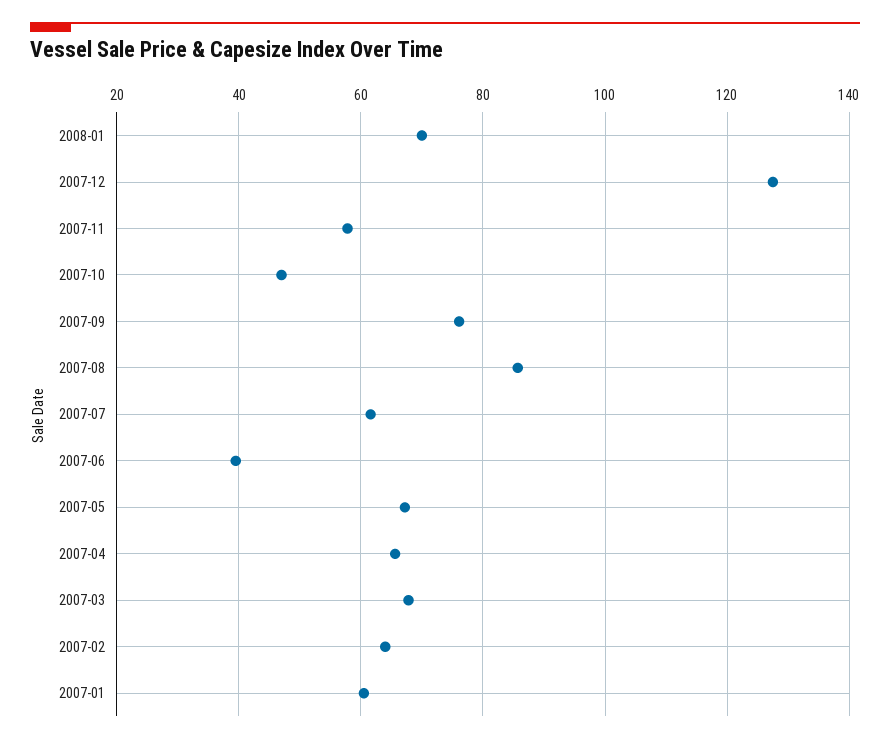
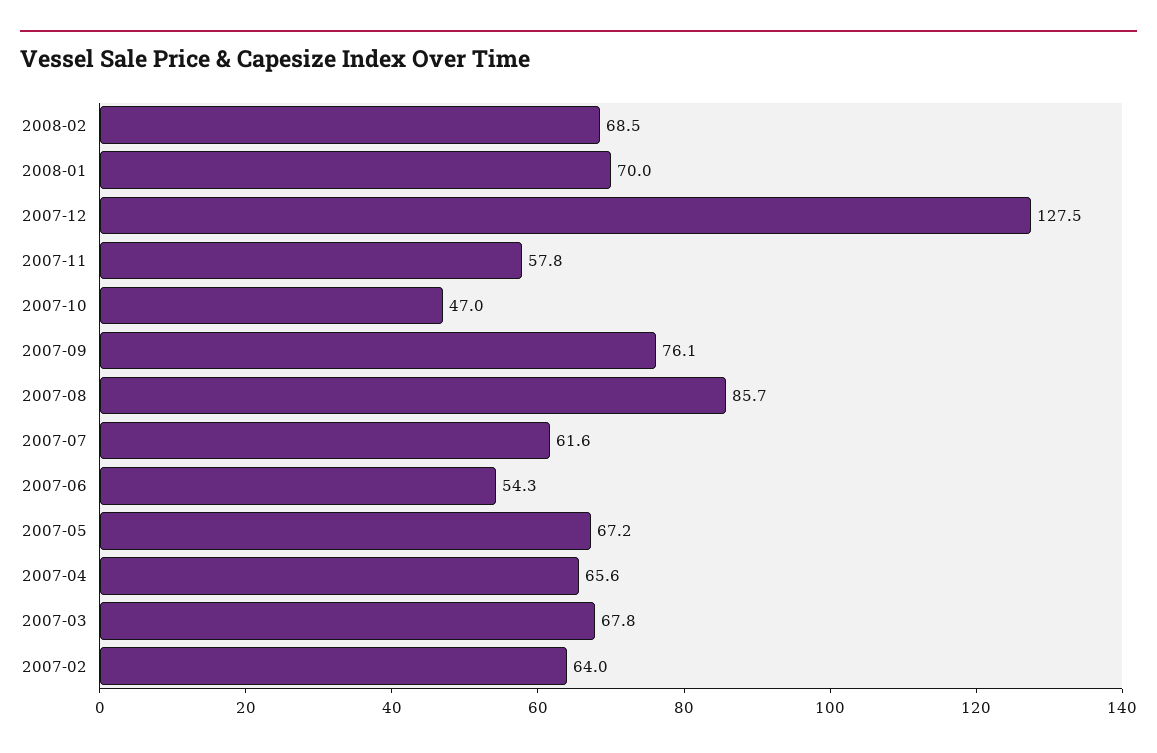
2007-06: 40 -> 54.3
2007-01: 60 -> none
2008-02: none -> 68.5

